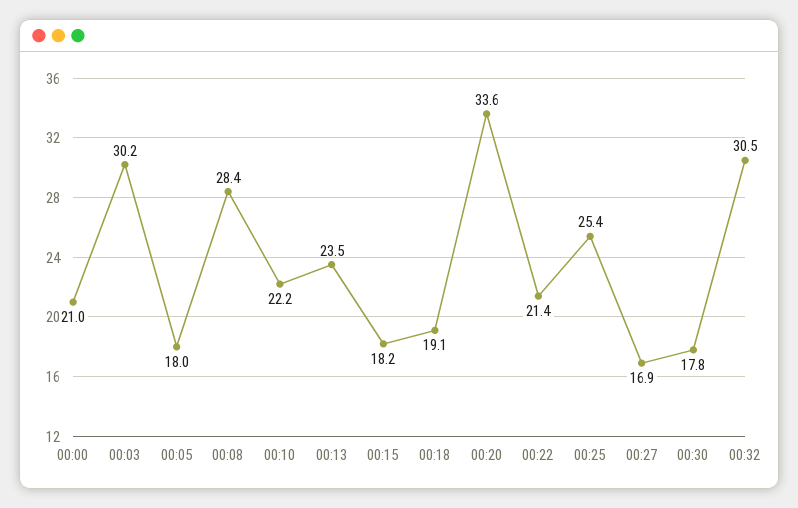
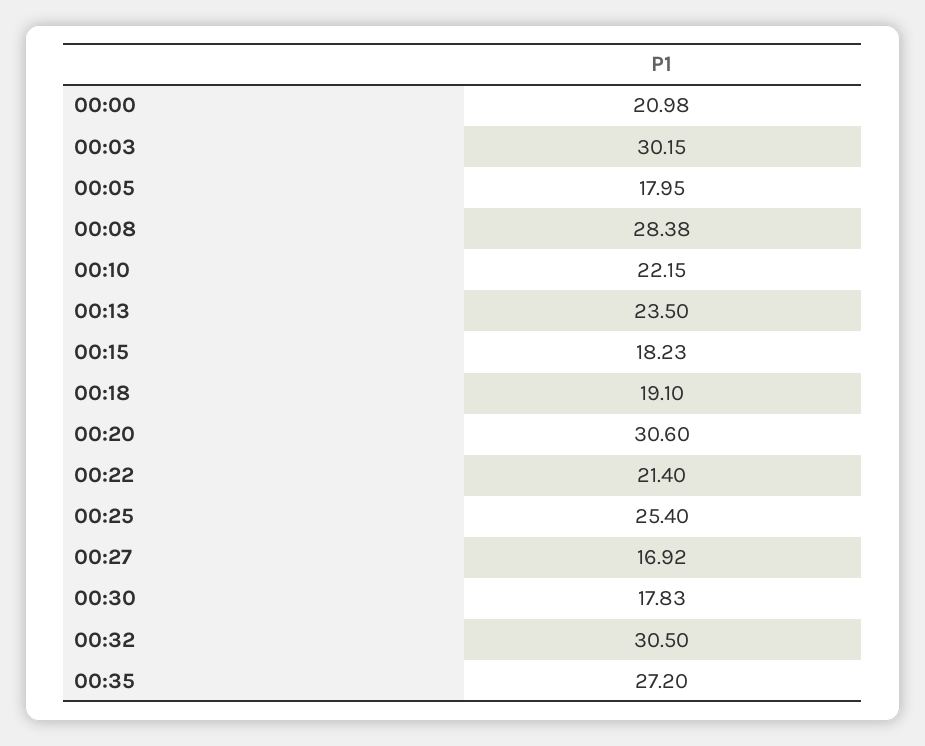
00:20: 33.6 -> 30.6
00:35: none -> 27.2

